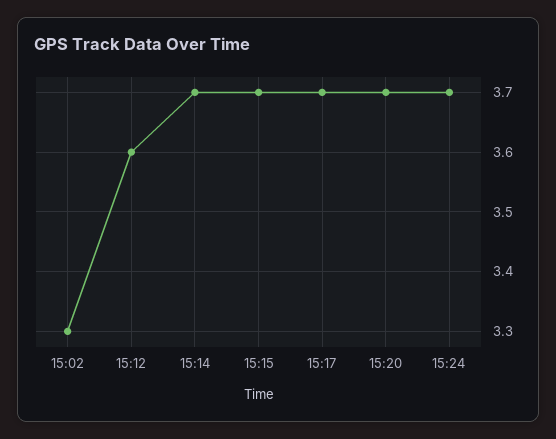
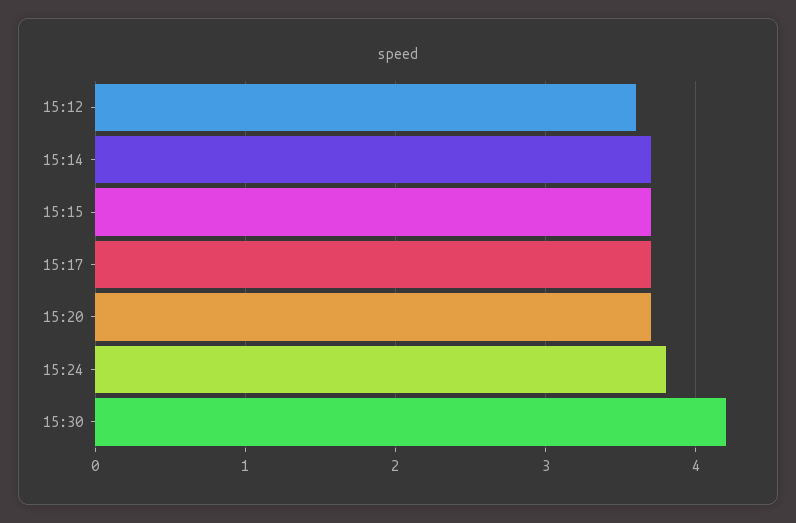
15:02: 3.3 -> none
15:24: 3.7 -> 3.8
15:30: none -> 4.2

